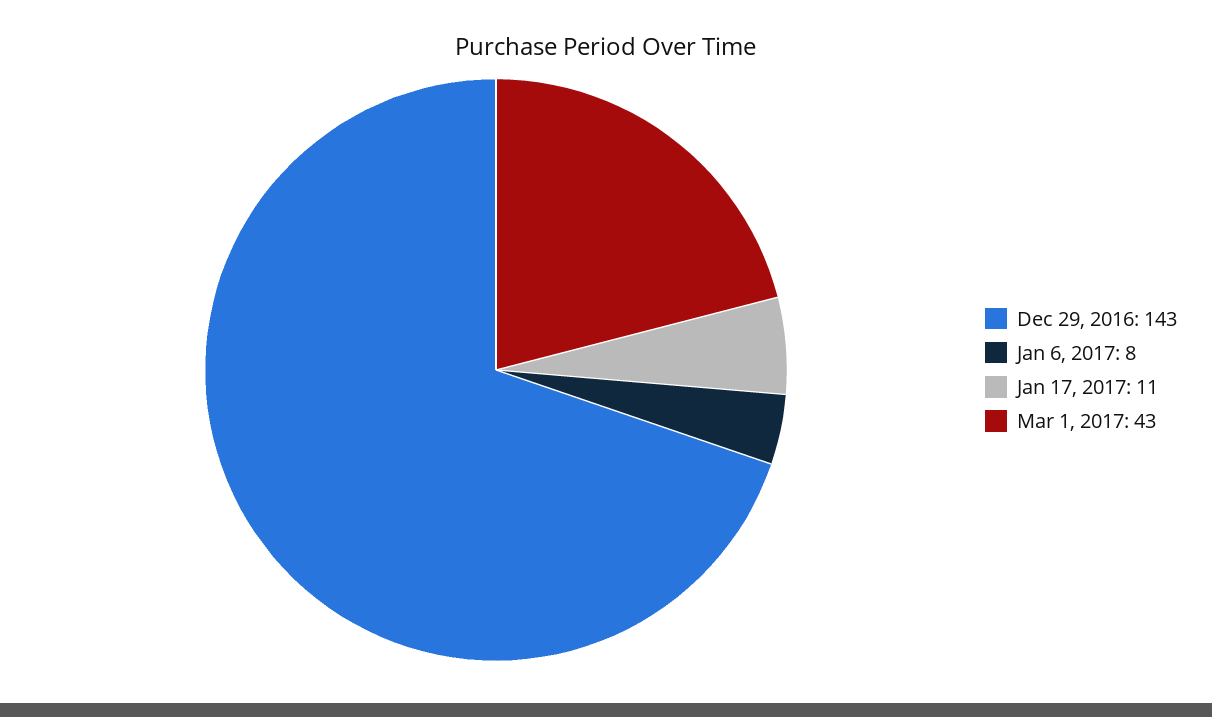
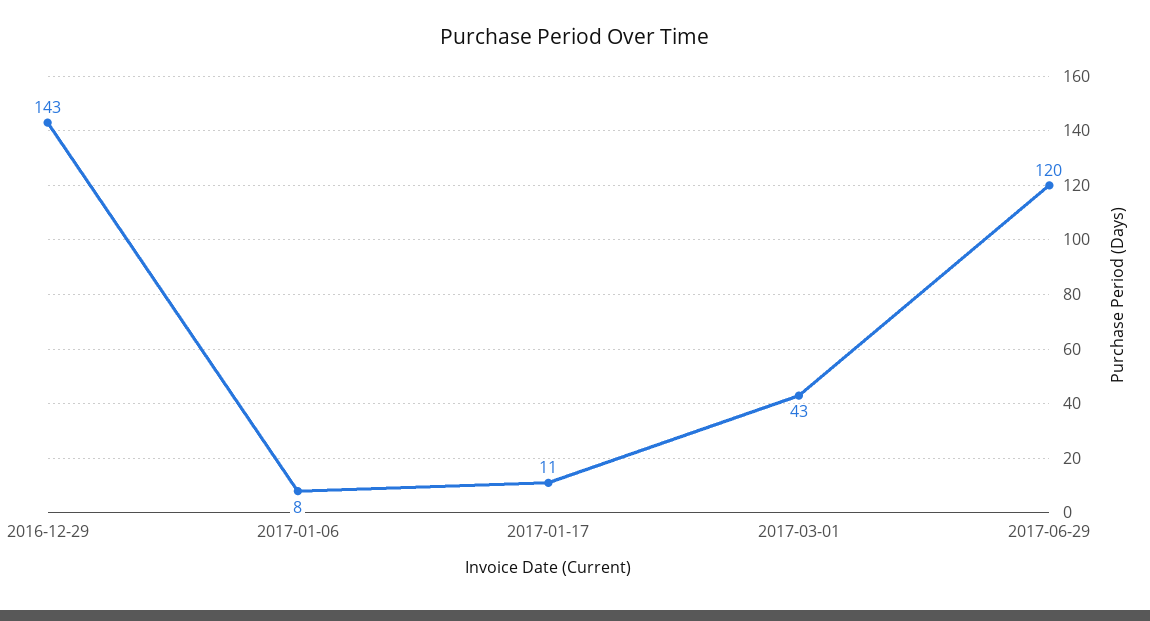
2017-06-29: none -> 120

